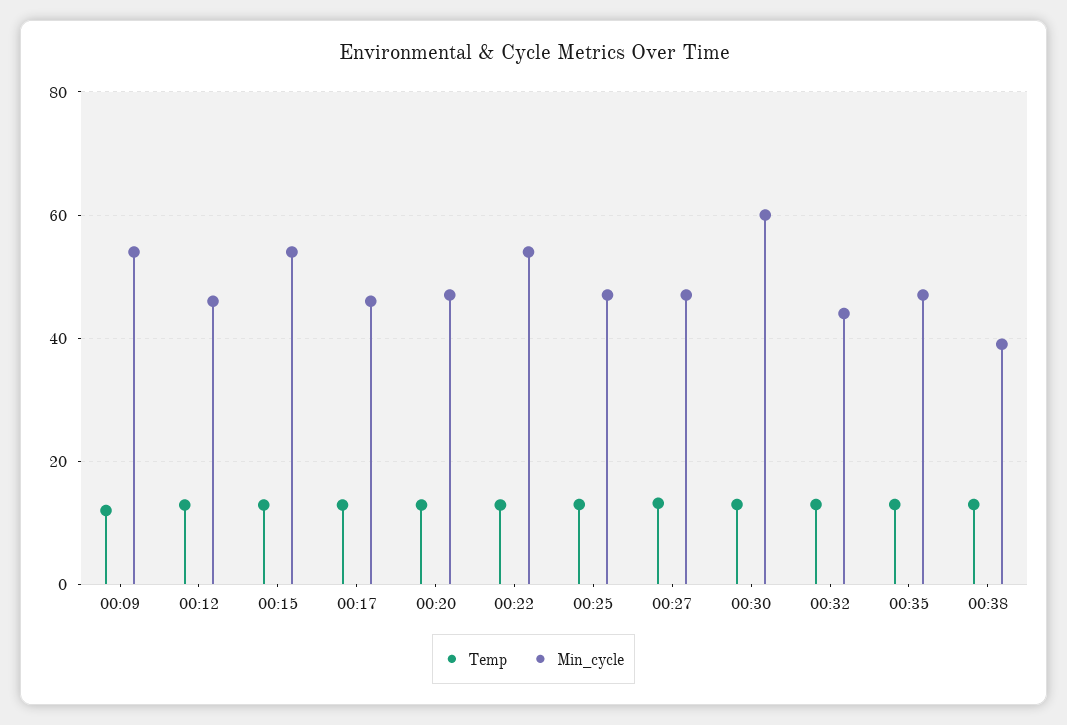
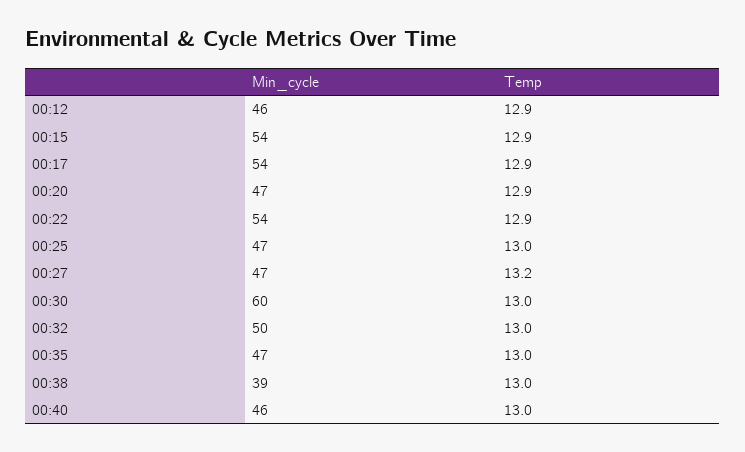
Temp, 00:09: 12 -> none
Min_cycle, 00:09: 54 -> none
Min_cycle, 00:17: 46 -> 54
Min_cycle, 00:32: 44 -> 50
Min_cycle, 00:40: none -> 46
Temp, 00:40: none -> 13

